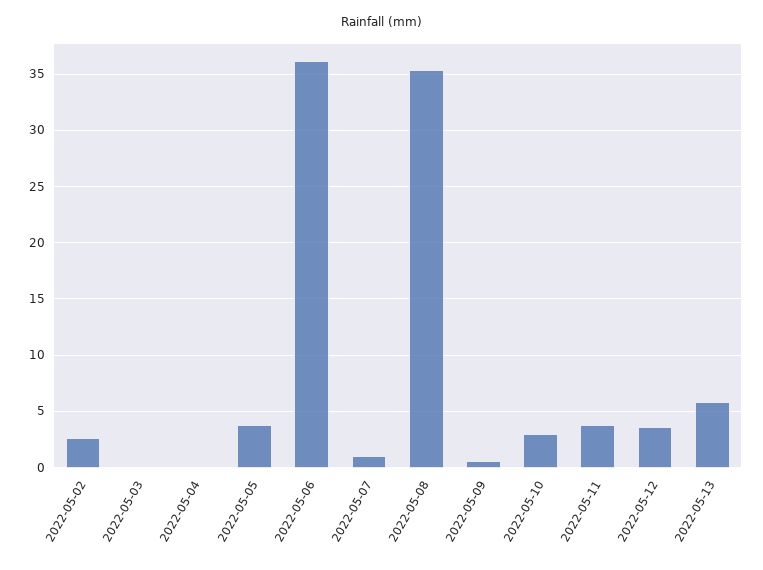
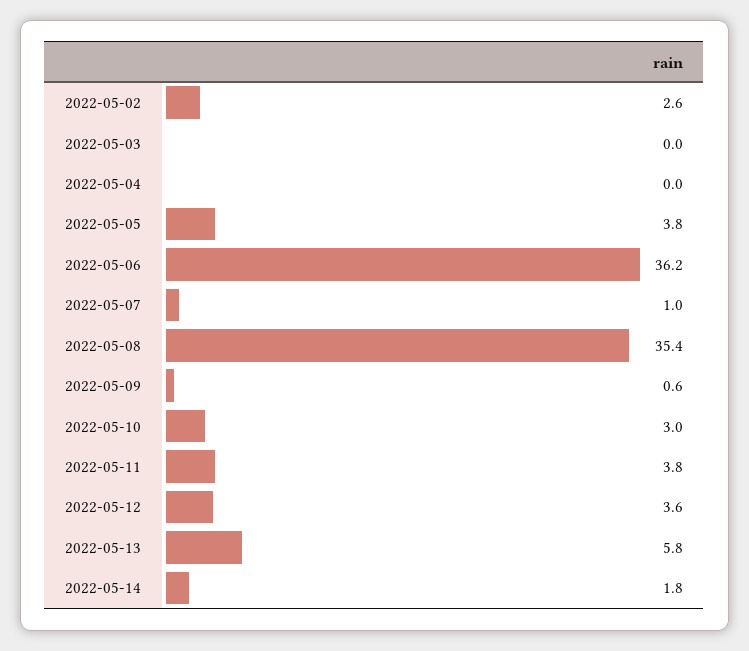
2022-05-14: none -> 1.8

